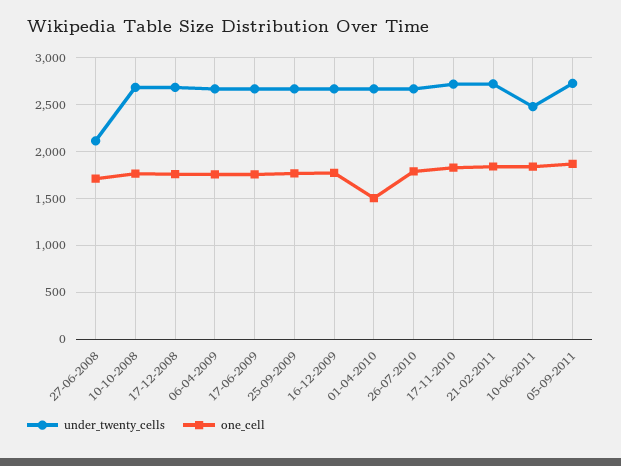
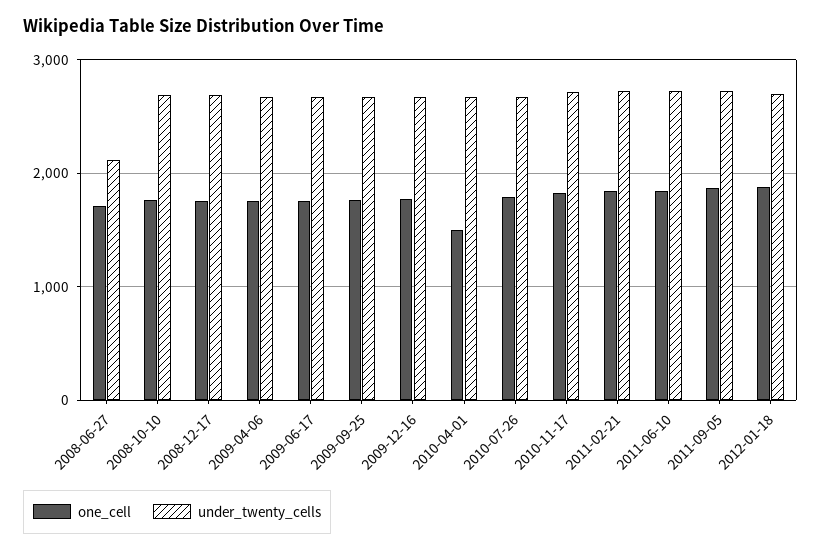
under_twenty_cells, 10-06-2011: 2500 -> 2700
one_cell, 2012-01-18: none -> 1900
under_twenty_cells, 2012-01-18: none -> 2700

